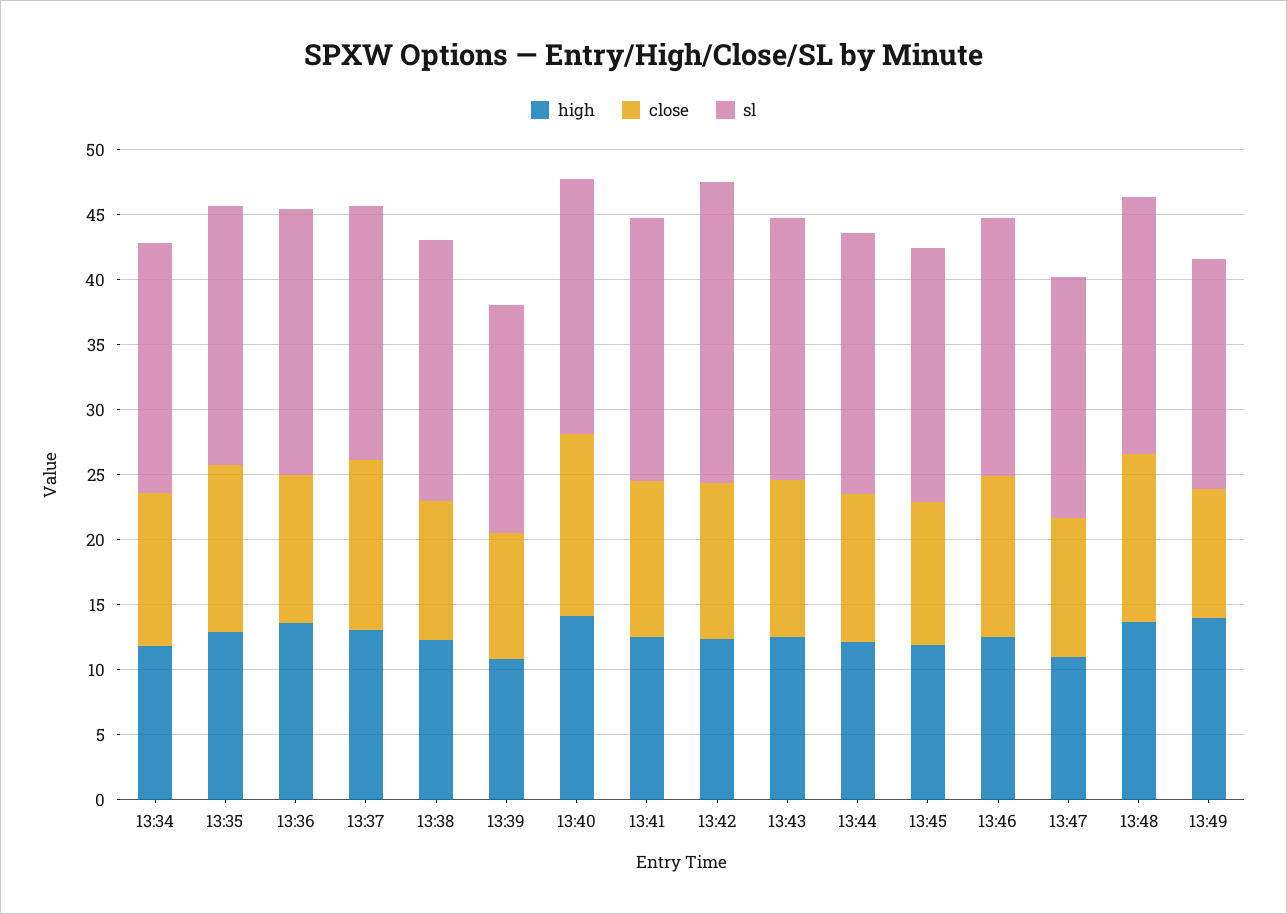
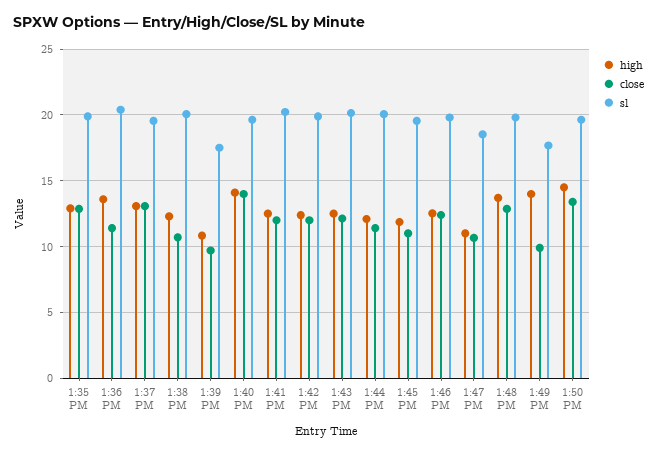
high, 13:34: 12 -> none
close, 13:34: 12 -> none
sl, 13:34: 19 -> none
sl, 13:42: 23 -> 20
high, 1:50 PM: none -> 14.5
close, 1:50 PM: none -> 13.5
sl, 1:50 PM: none -> 19.5

